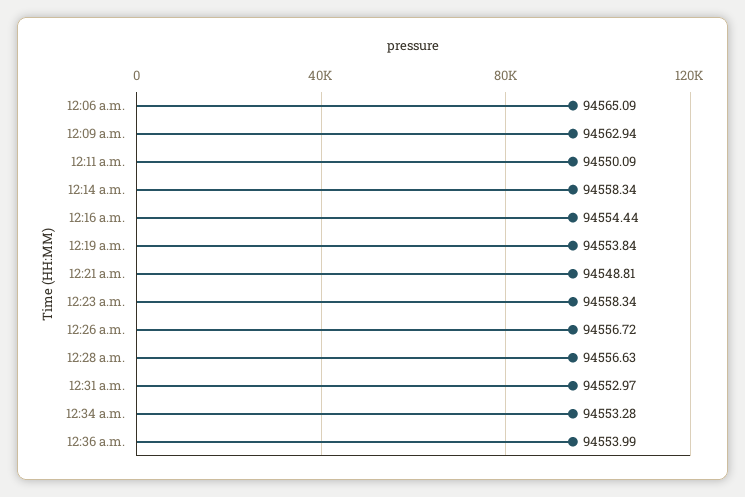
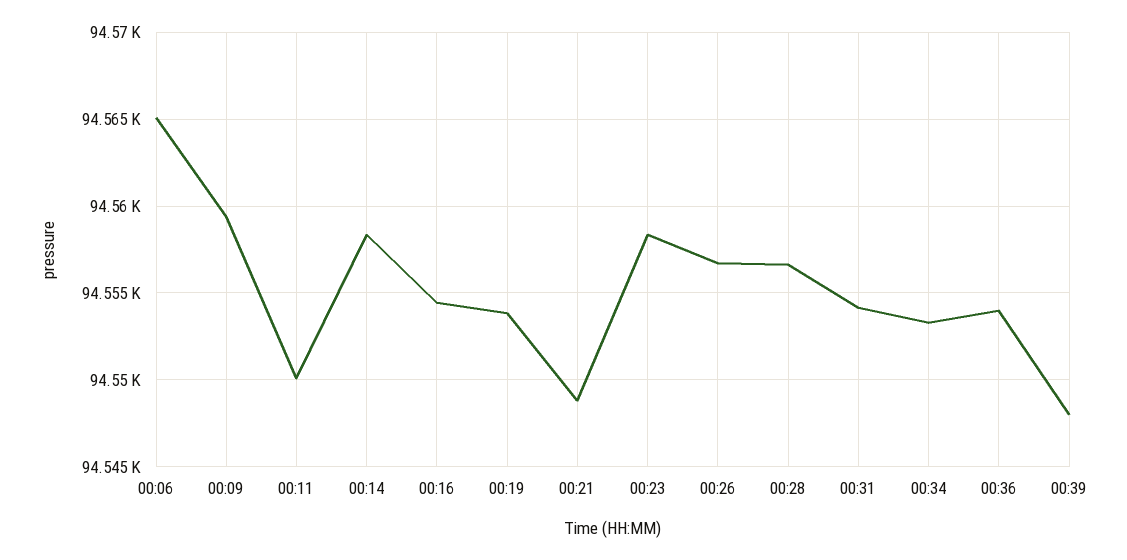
12:09 a.m.: 94562.94 -> 94559.5
12:31 a.m.: 94552.97 -> 94554
00:39: none -> 94548

